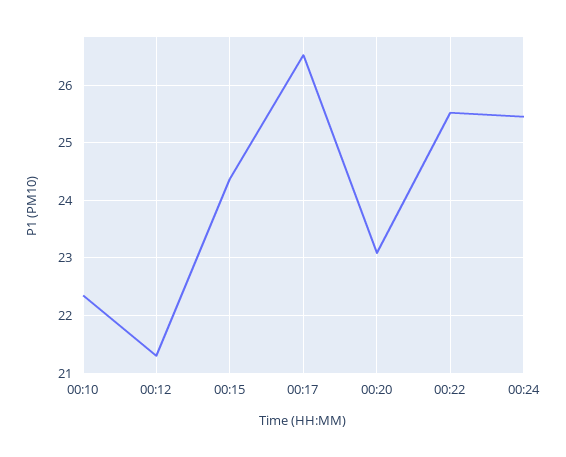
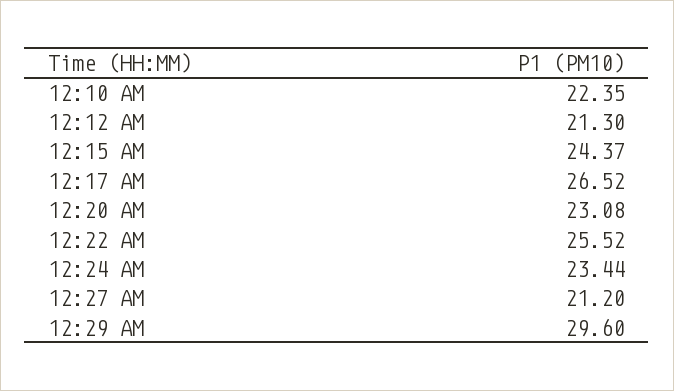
00:24: 25.4 -> 23.44
12:27 AM: none -> 21.2
12:29 AM: none -> 29.6

